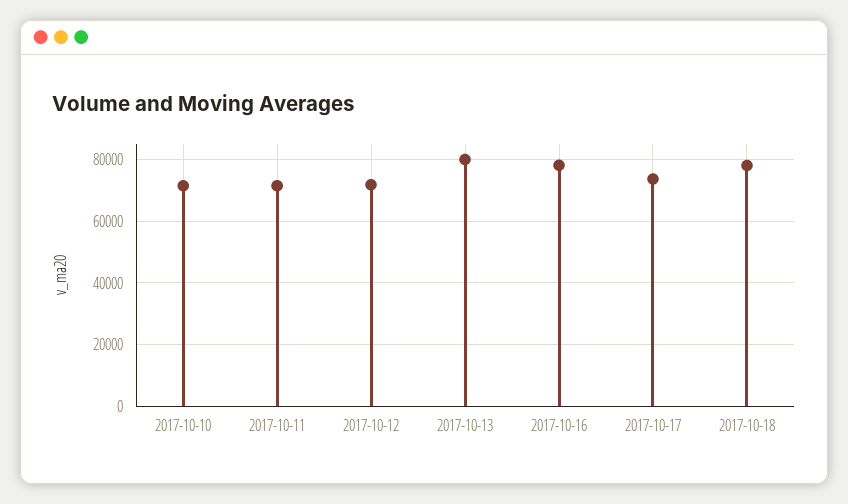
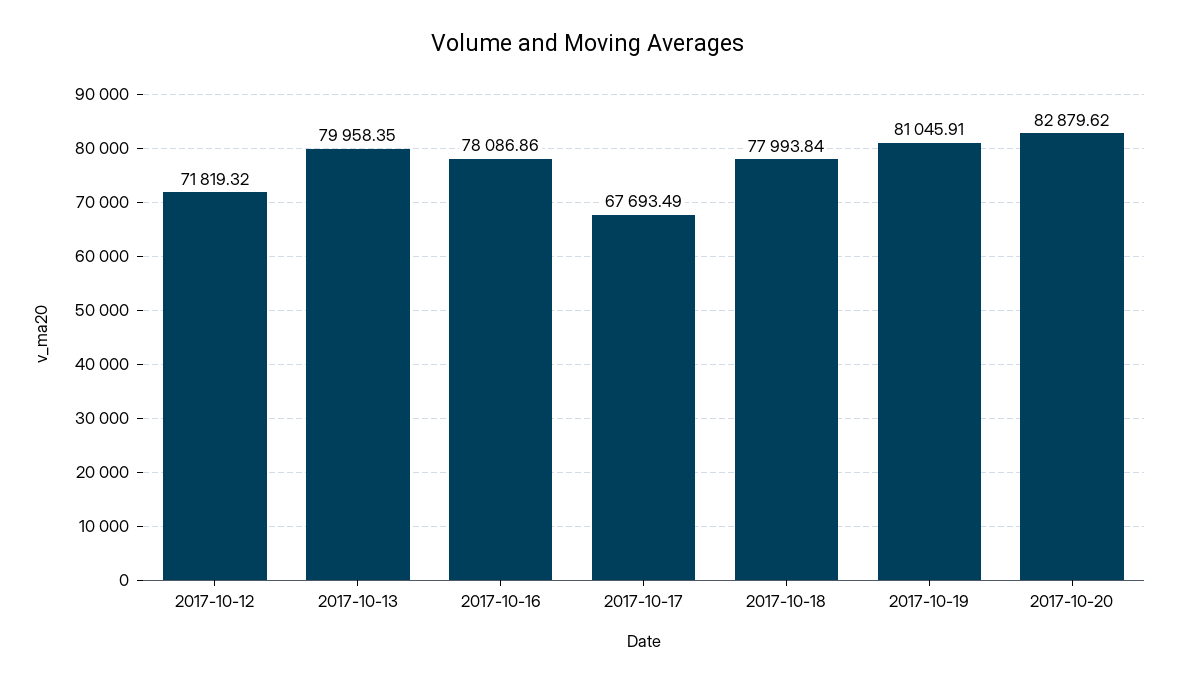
2017-10-10: 72000 -> none
2017-10-11: 72000 -> none
2017-10-17: 74000 -> 67693.49
2017-10-19: none -> 81045.91
2017-10-20: none -> 82879.62

